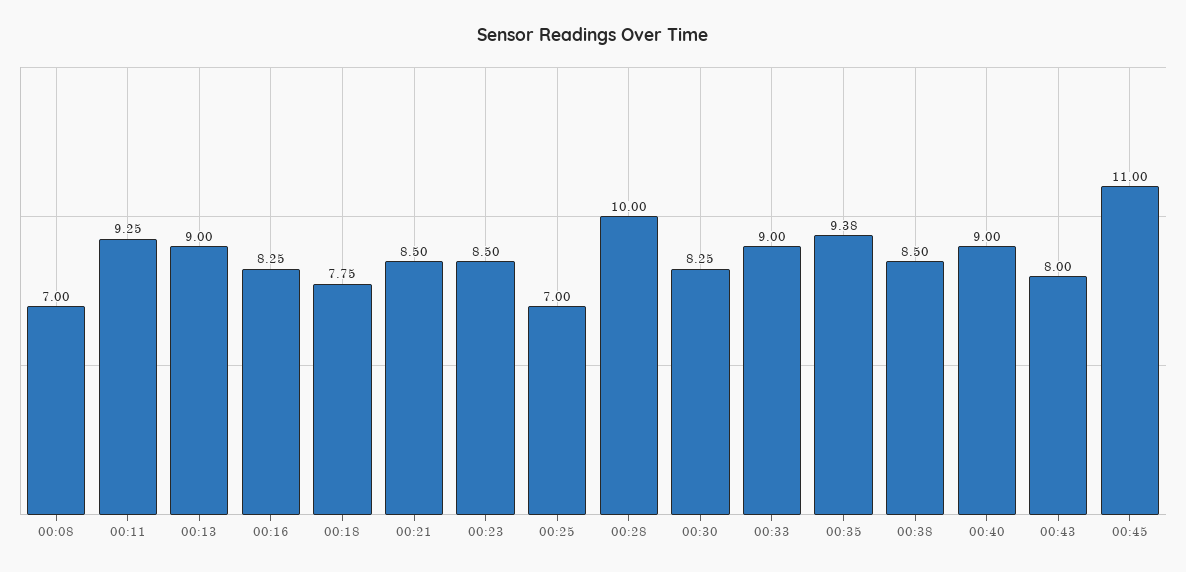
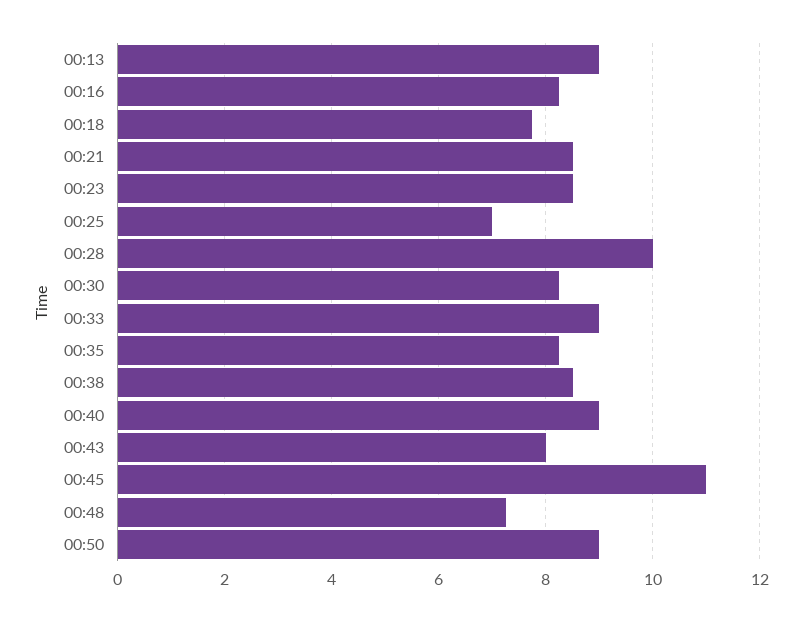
00:08: 7 -> none
00:11: 9.25 -> none
00:35: 9.38 -> 8.2
00:48: none -> 7.2
00:50: none -> 9

